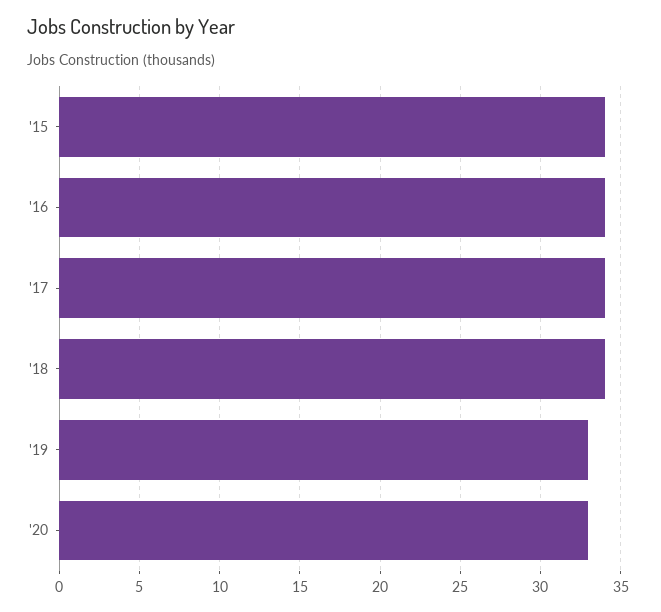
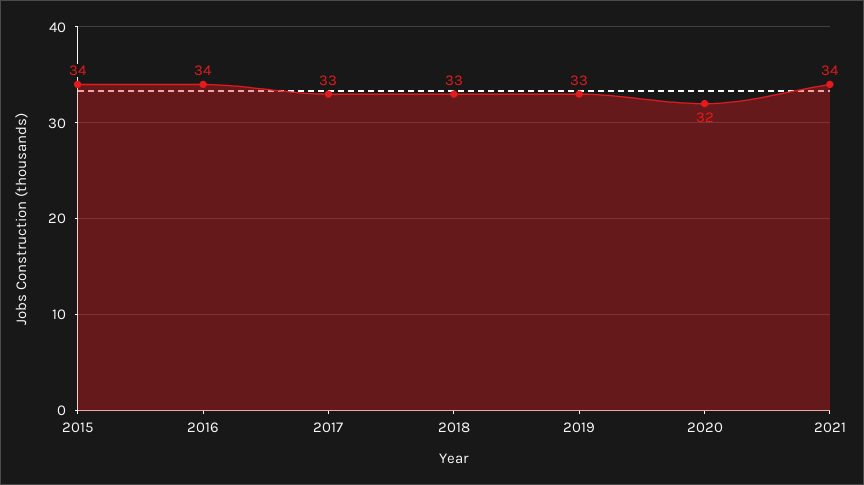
'17: 34 -> 33
'18: 34 -> 33
'20: 33 -> 32
2021: none -> 34

